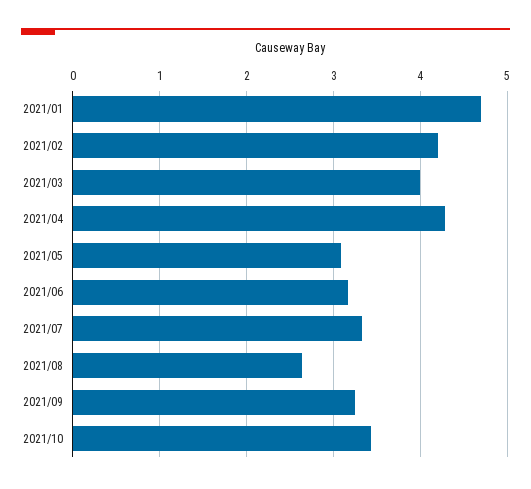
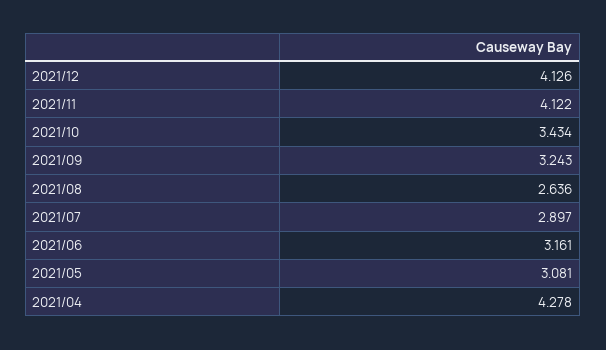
2021/01: 4.7 -> none
2021/02: 4.2 -> none
2021/03: 4 -> none
2021/07: 3.3 -> 2.897
2021/12: none -> 4.126
2021/11: none -> 4.122

